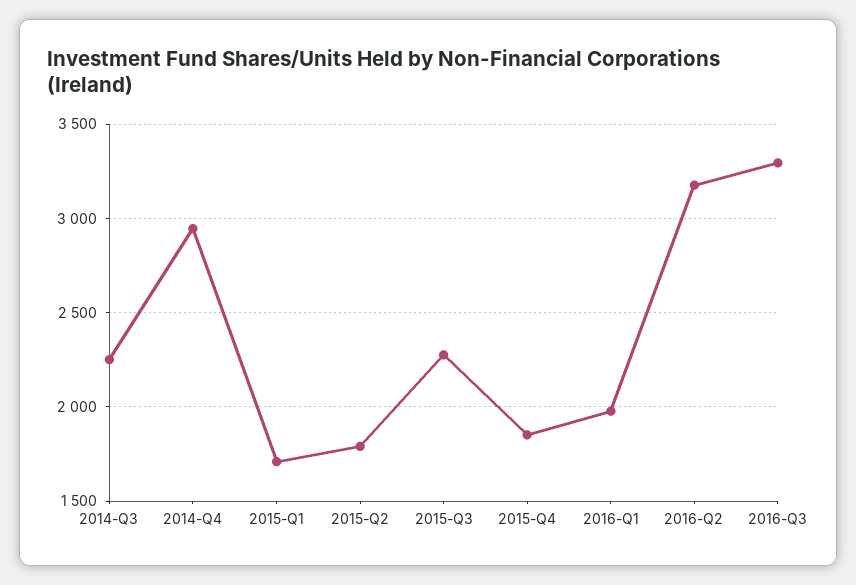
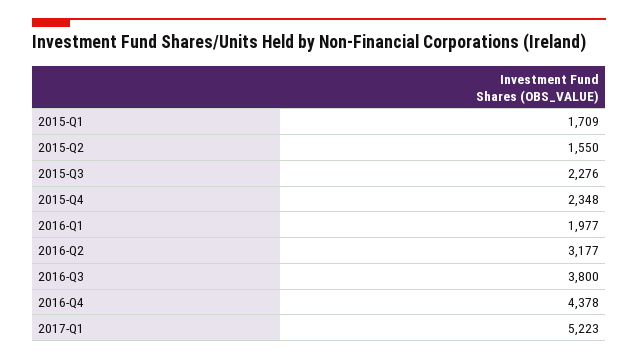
2014-Q3: 2250 -> none
2014-Q4: 2950 -> none
2015-Q2: 1800 -> 1550
2015-Q4: 1850 -> 2348
2016-Q3: 3300 -> 3800
2016-Q4: none -> 4378
2017-Q1: none -> 5223

